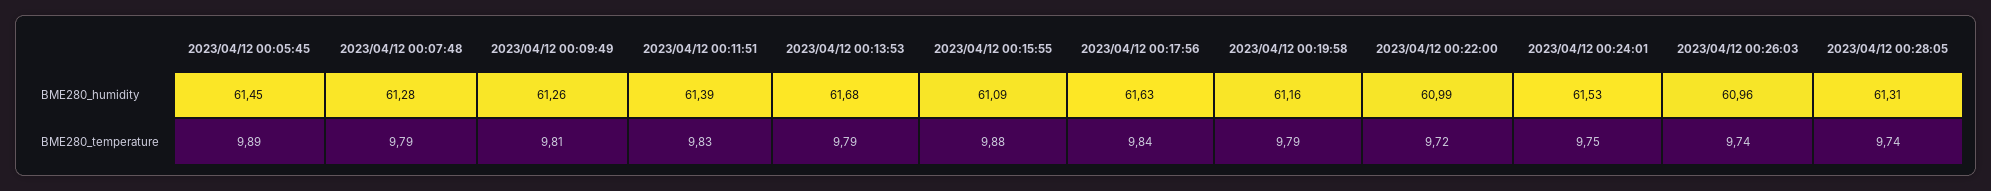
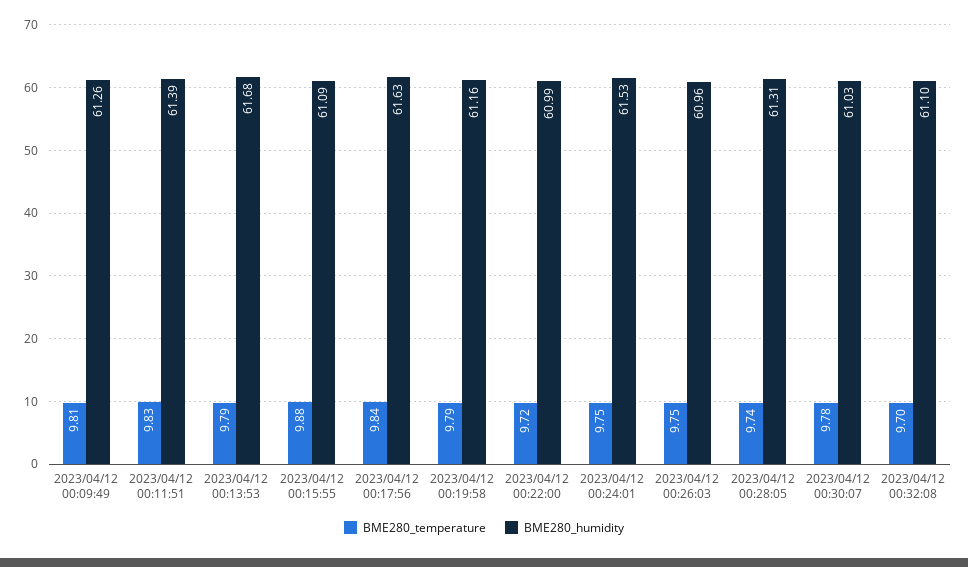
BME280_humidity, 2023/04/12 00:05:45: 61.45 -> none
BME280_humidity, 2023/04/12 00:07:48: 61.28 -> none
BME280_temperature, 2023/04/12 00:05:45: 9.89 -> none
BME280_temperature, 2023/04/12 00:07:48: 9.79 -> none
BME280_temperature, 2023/04/12 00:26:03: 9.74 -> 9.75
BME280_temperature, 2023/04/12 00:30:07: none -> 9.78
BME280_humidity, 2023/04/12 00:30:07: none -> 61.03
BME280_temperature, 2023/04/12 00:32:08: none -> 9.7
BME280_humidity, 2023/04/12 00:32:08: none -> 61.1

